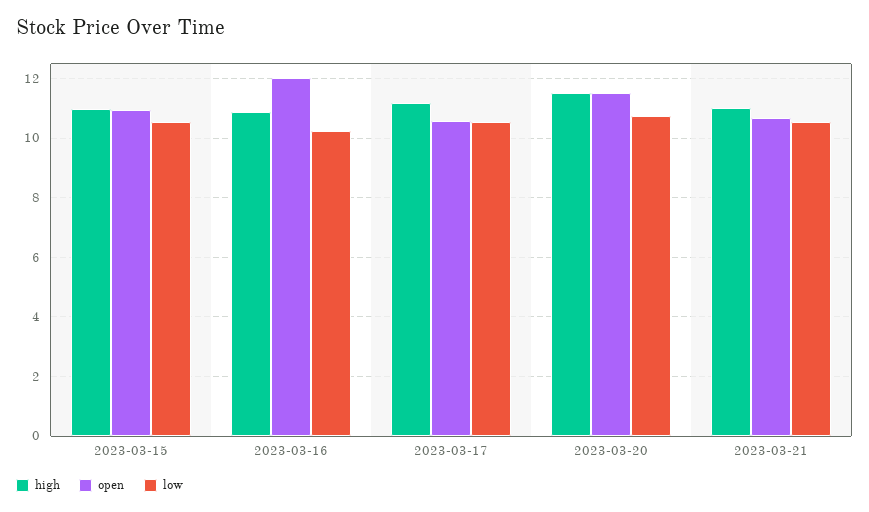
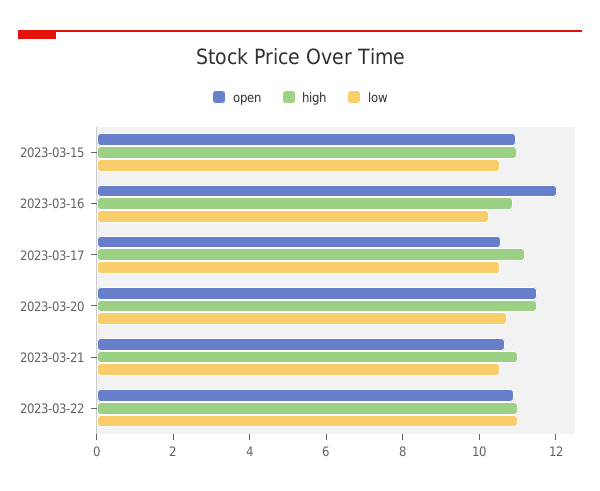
open, 2023-03-22: none -> 11
high, 2023-03-22: none -> 11
low, 2023-03-22: none -> 11

